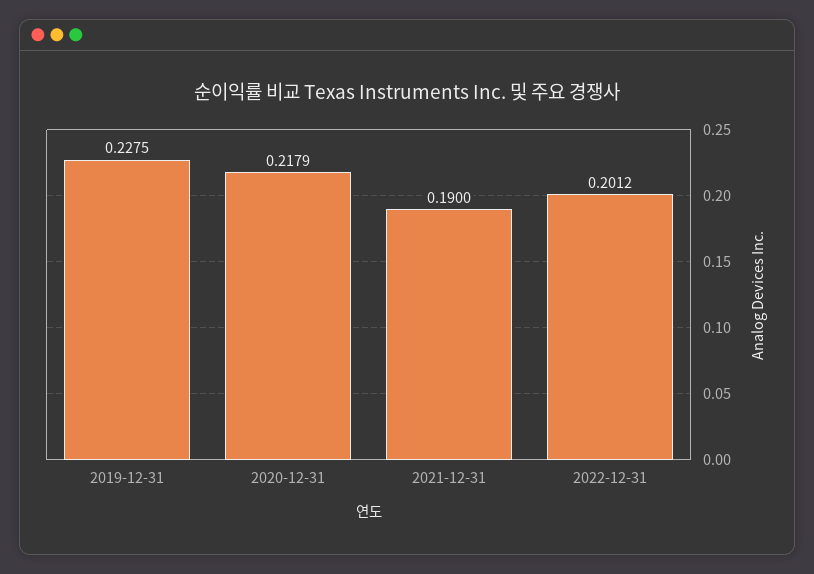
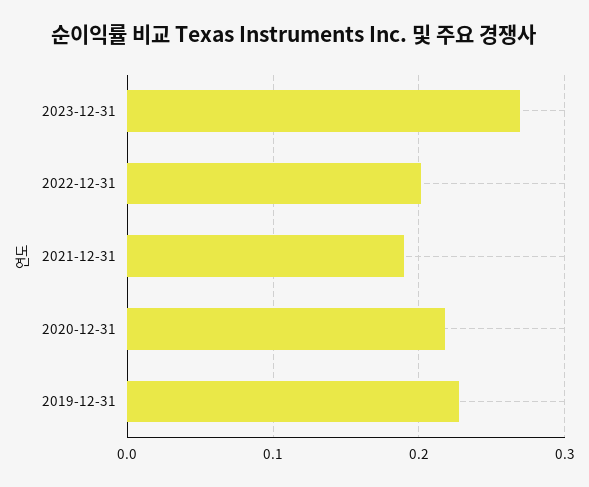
2023-12-31: none -> 0.27

